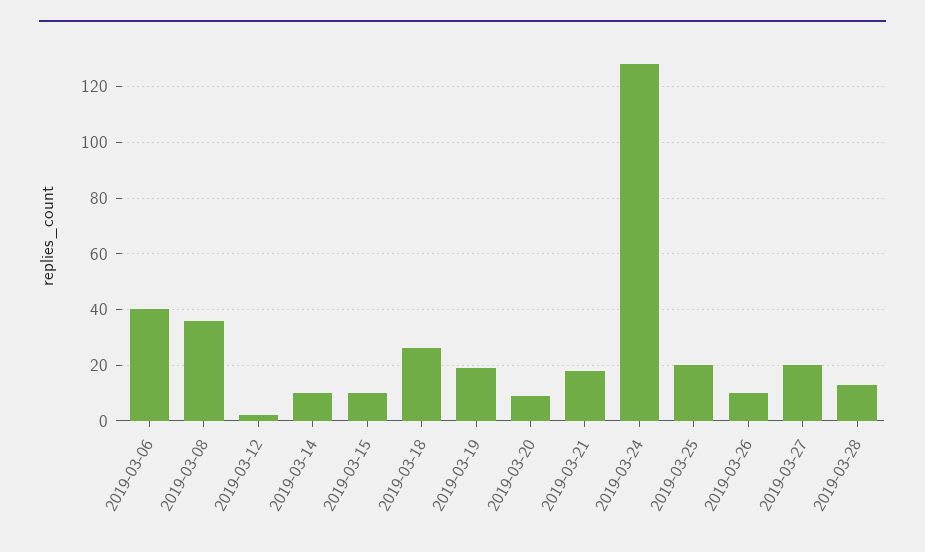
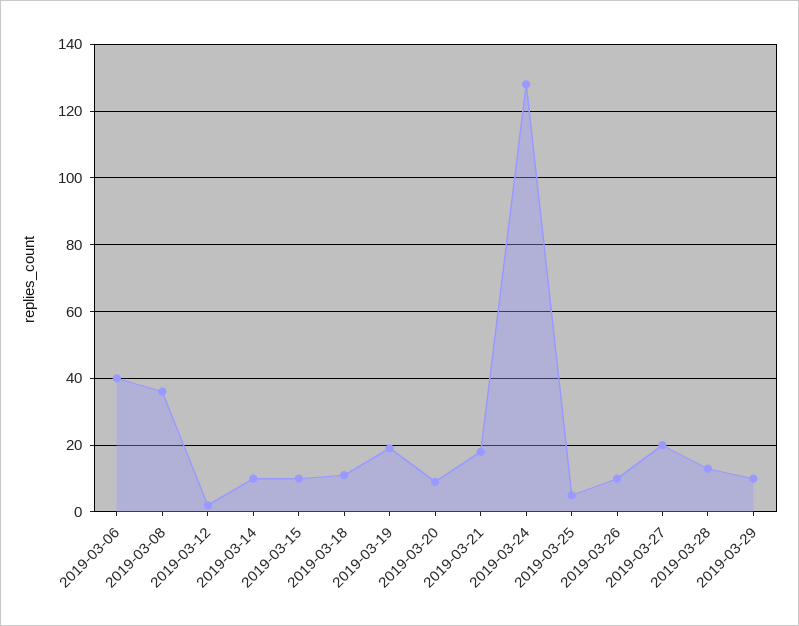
2019-03-18: 25 -> 10
2019-03-25: 20 -> 5
2019-03-29: none -> 10

